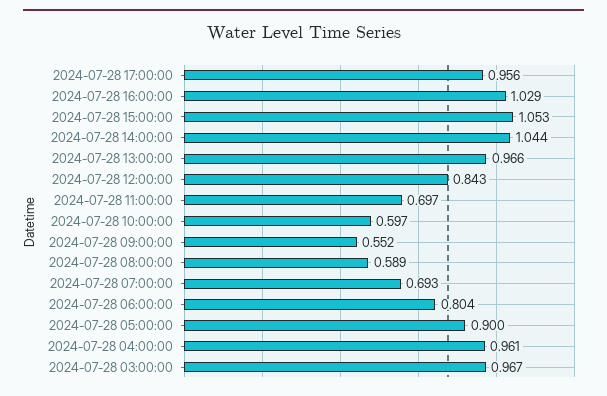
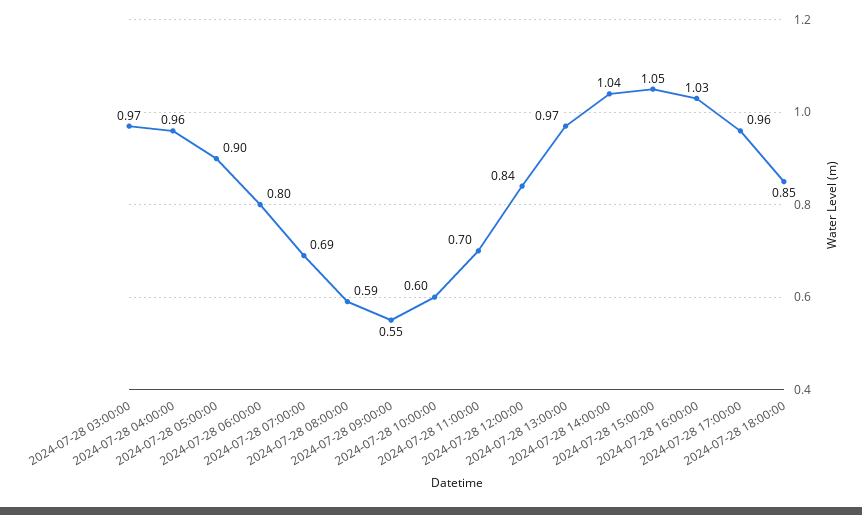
2024-07-28 18:00:00: none -> 0.85

